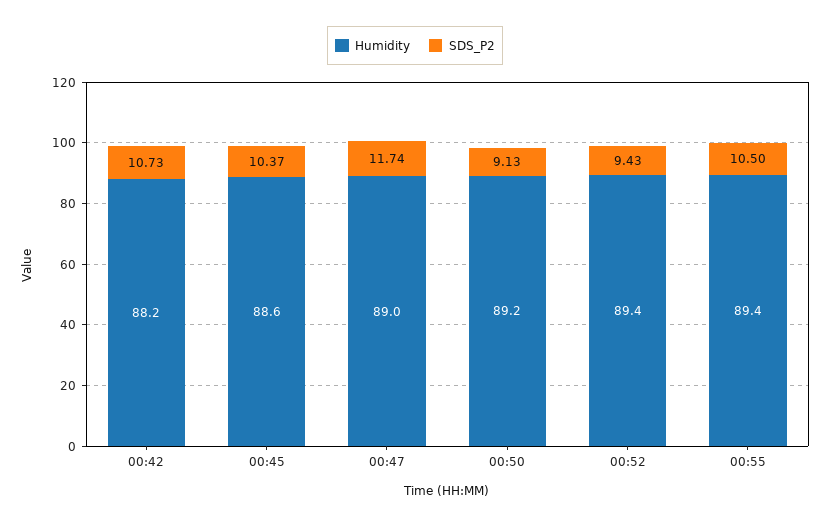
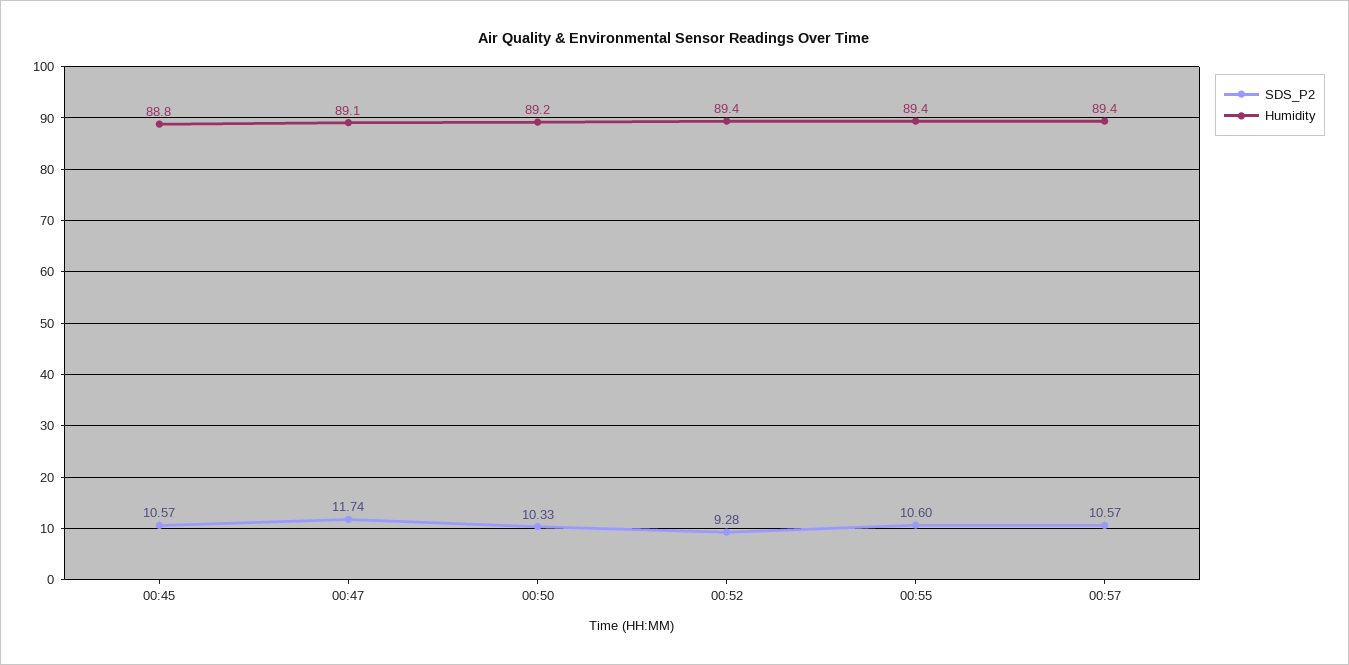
Humidity, 00:42: 88.2 -> none
SDS_P2, 00:42: 10.73 -> none
Humidity, 00:45: 88.6 -> 88.8
SDS_P2, 00:45: 10.37 -> 10.57
Humidity, 00:47: 89 -> 89.1
SDS_P2, 00:50: 9.13 -> 10.33
SDS_P2, 00:52: 9.43 -> 9.28
SDS_P2, 00:55: 10.5 -> 10.6
SDS_P2, 00:57: none -> 10.57
Humidity, 00:57: none -> 89.4

